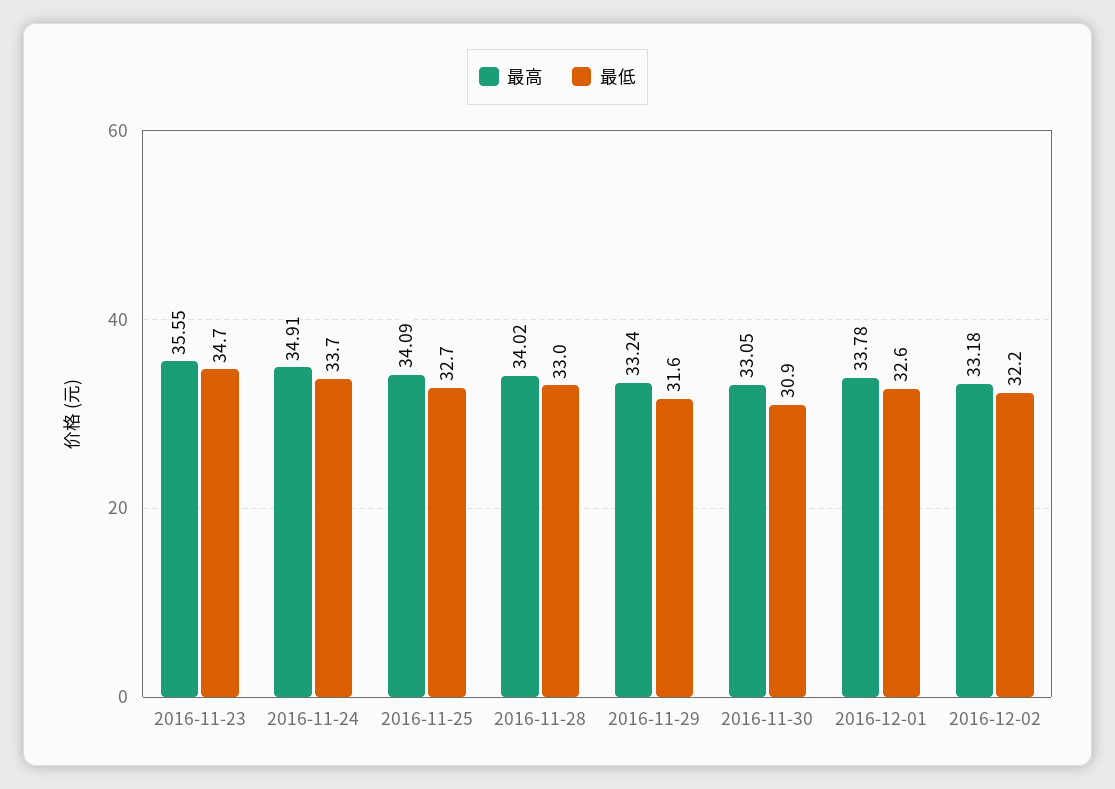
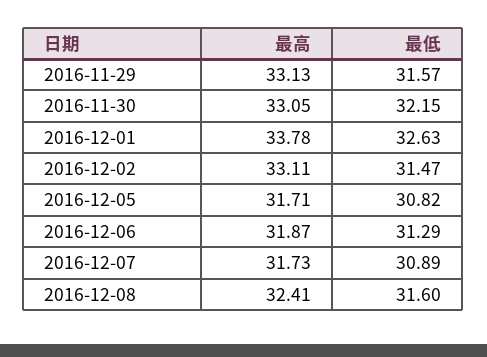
最高, 2016-11-23: 35.55 -> none
最低, 2016-11-23: 34.7 -> none
最高, 2016-11-24: 34.91 -> none
最低, 2016-11-24: 33.7 -> none
最高, 2016-11-25: 34.09 -> none
最低, 2016-11-25: 32.7 -> none
最高, 2016-11-28: 34.02 -> none
最低, 2016-11-28: 33 -> none
最高, 2016-11-29: 33.24 -> 33.13
最低, 2016-11-30: 30.9 -> 32.15
最高, 2016-12-02: 33.18 -> 33.11
最低, 2016-12-02: 32.2 -> 31.47
最高, 2016-12-05: none -> 31.71
最低, 2016-12-05: none -> 30.82
最高, 2016-12-06: none -> 31.87
最低, 2016-12-06: none -> 31.29
最高, 2016-12-07: none -> 31.73
最低, 2016-12-07: none -> 30.89
最高, 2016-12-08: none -> 32.41
最低, 2016-12-08: none -> 31.6

